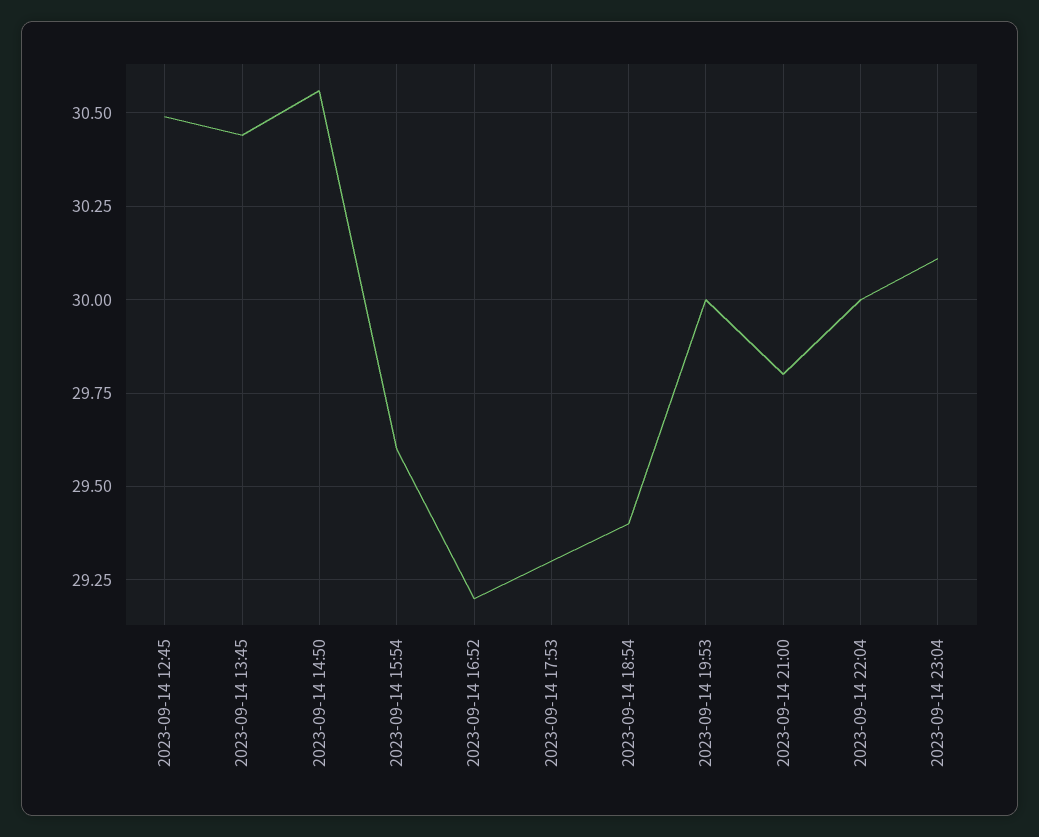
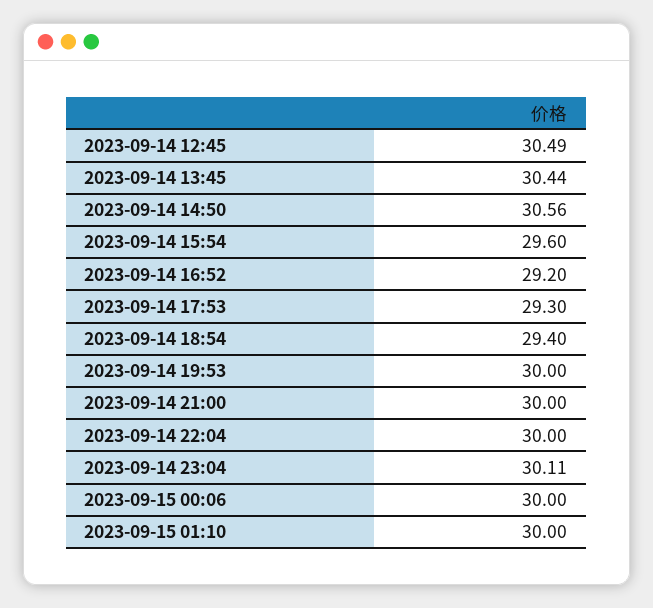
2023-09-14 21:00: 29.8 -> 30
2023-09-15 00:06: none -> 30
2023-09-15 01:10: none -> 30

